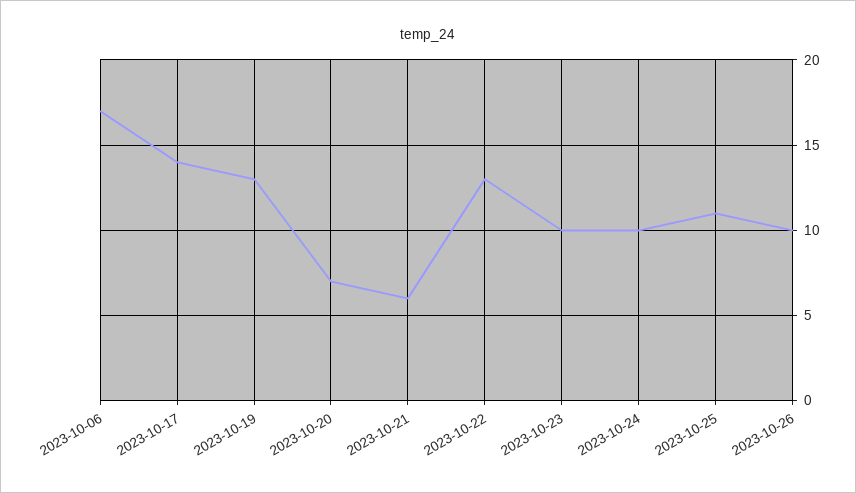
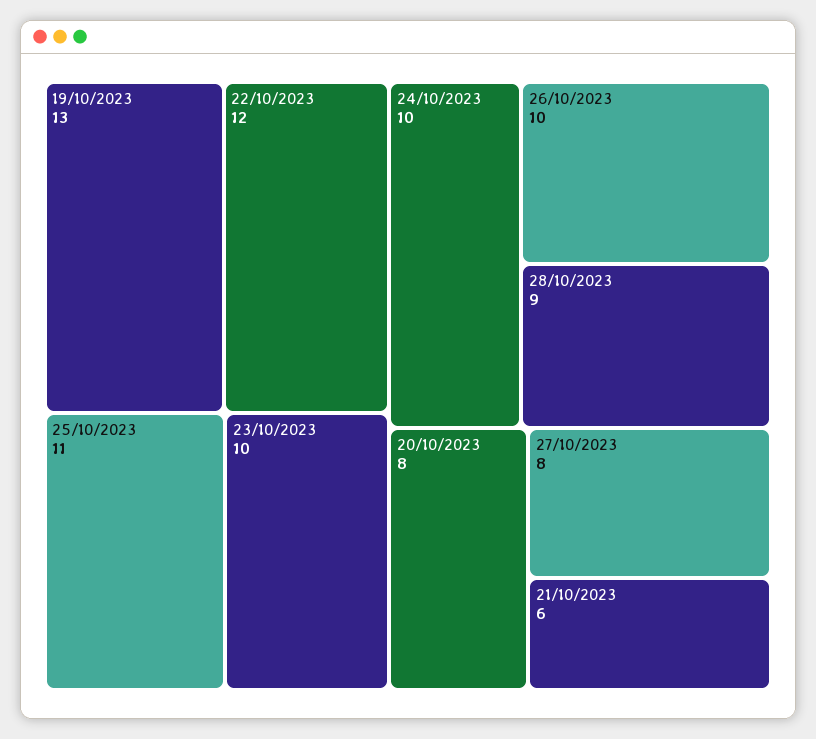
2023-10-06: 17 -> none
2023-10-17: 14 -> none
2023-10-20: 7 -> 8
2023-10-22: 13 -> 12
28/10/2023: none -> 9
27/10/2023: none -> 8

